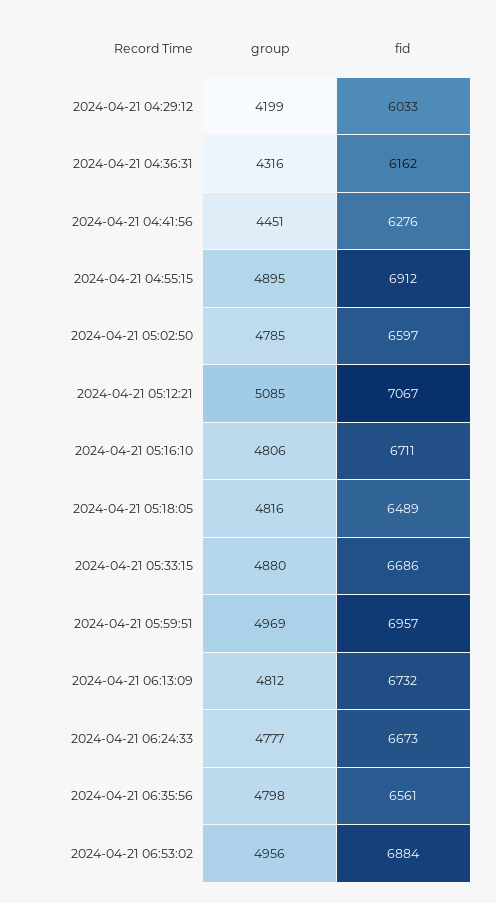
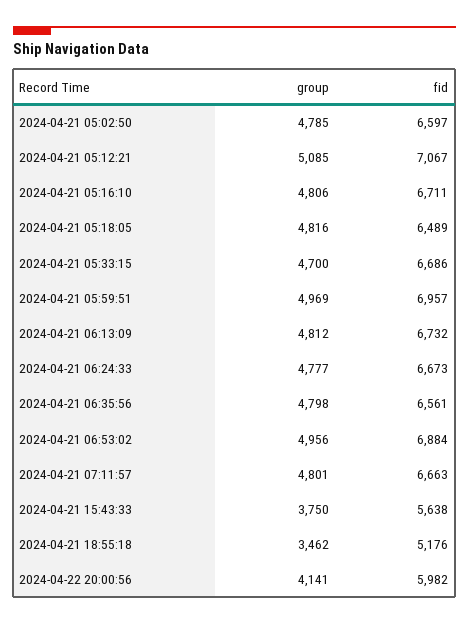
group, 2024-04-21 04:29:12: 4199 -> none
fid, 2024-04-21 04:29:12: 6033 -> none
group, 2024-04-21 04:36:31: 4316 -> none
fid, 2024-04-21 04:36:31: 6162 -> none
group, 2024-04-21 04:41:56: 4451 -> none
fid, 2024-04-21 04:41:56: 6276 -> none
group, 2024-04-21 04:55:15: 4895 -> none
fid, 2024-04-21 04:55:15: 6912 -> none
group, 2024-04-21 05:33:15: 4880 -> 4700
group, 2024-04-21 07:11:57: none -> 4801
fid, 2024-04-21 07:11:57: none -> 6663
group, 2024-04-21 15:43:33: none -> 3750
fid, 2024-04-21 15:43:33: none -> 5638
group, 2024-04-21 18:55:18: none -> 3462
fid, 2024-04-21 18:55:18: none -> 5176
group, 2024-04-22 20:00:56: none -> 4141
fid, 2024-04-22 20:00:56: none -> 5982

